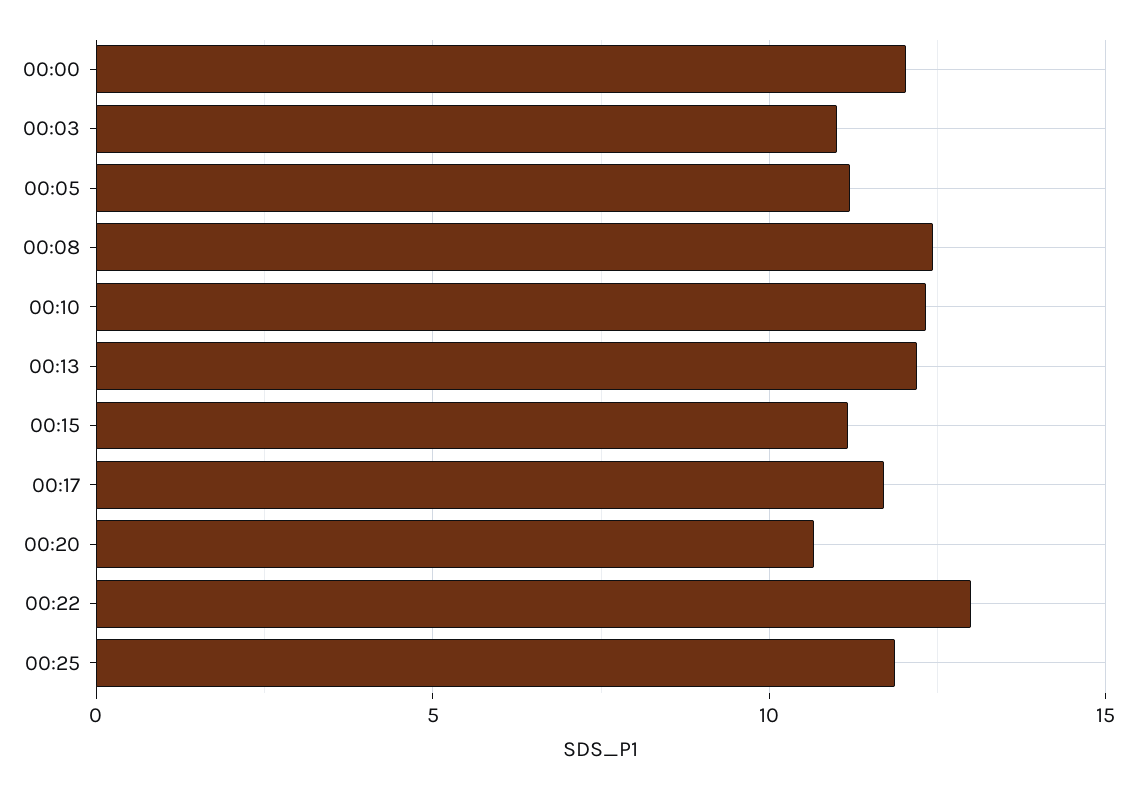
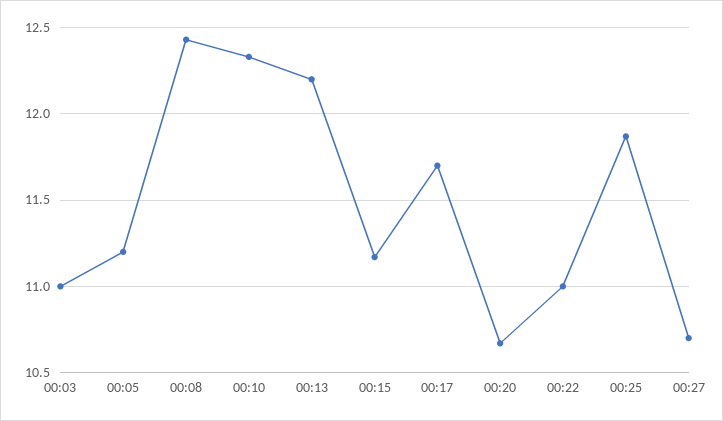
00:00: 12 -> none
00:22: 13 -> 11
00:27: none -> 10.7

